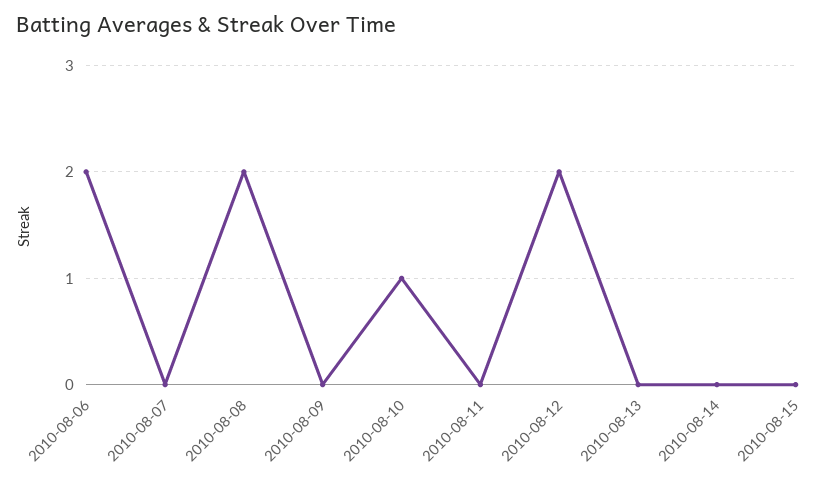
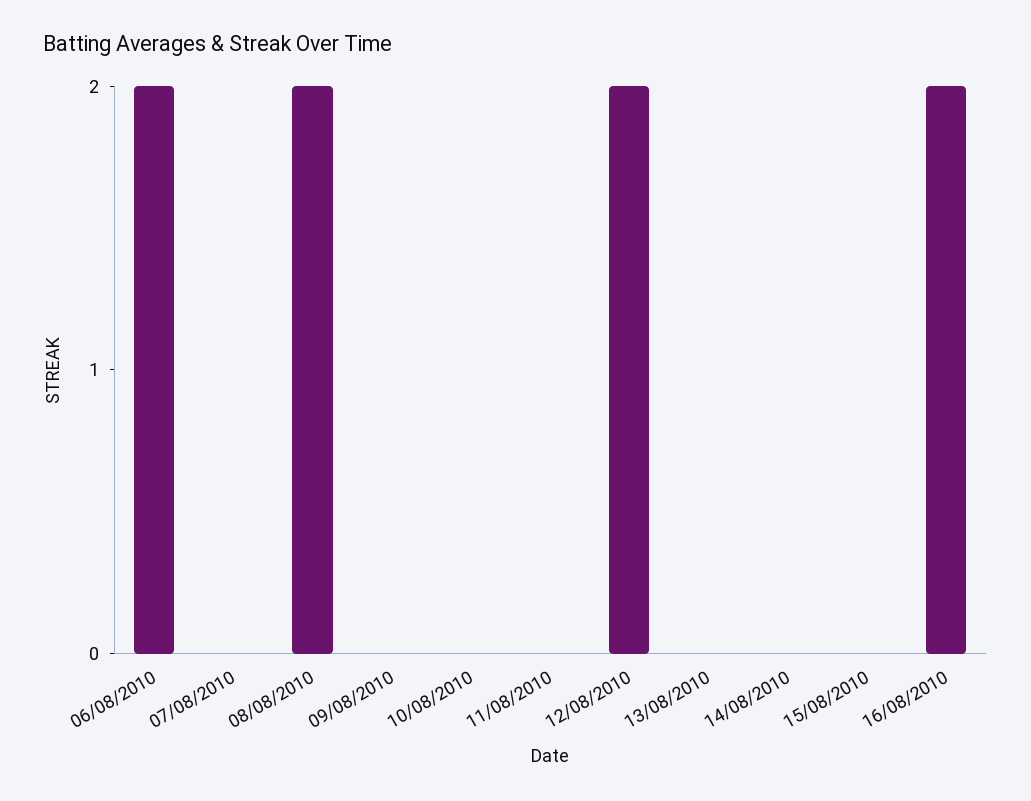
2010-08-10: 1 -> 0
16/08/2010: none -> 2

